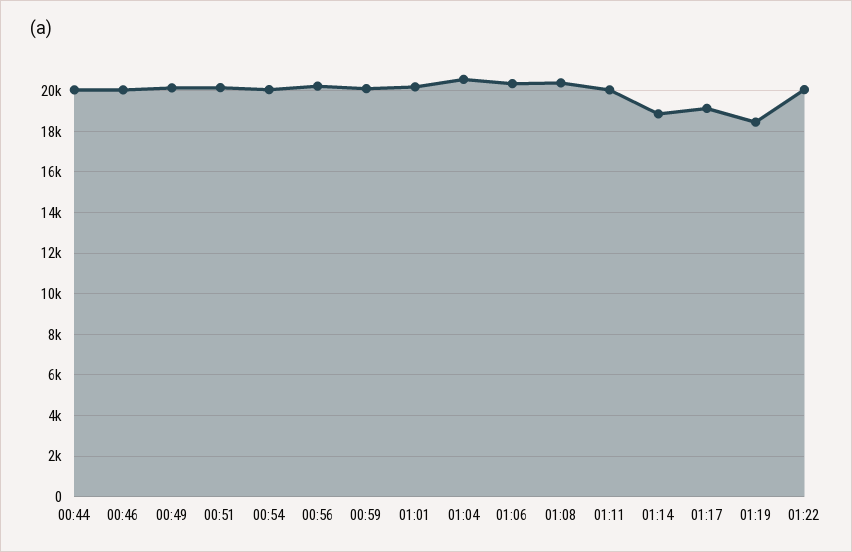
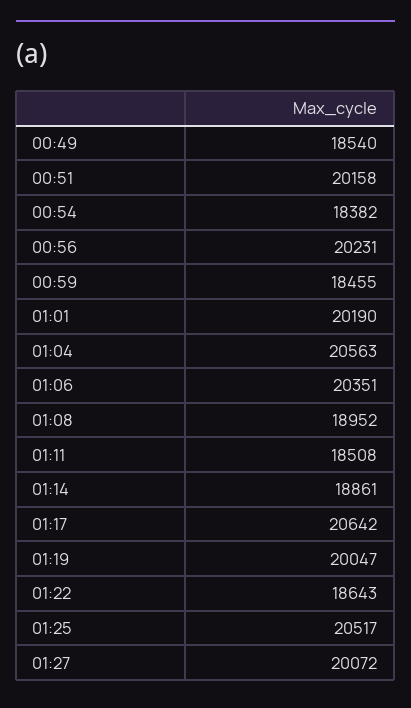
00:44: 20000 -> none
00:46: 20000 -> none
00:49: 20000 -> 18540
00:54: 20000 -> 18382
00:59: 20000 -> 18455
01:08: 20500 -> 18952
01:11: 20000 -> 18508
01:17: 19000 -> 20642
01:19: 18500 -> 20047
01:22: 20000 -> 18643
01:25: none -> 20517
01:27: none -> 20072

